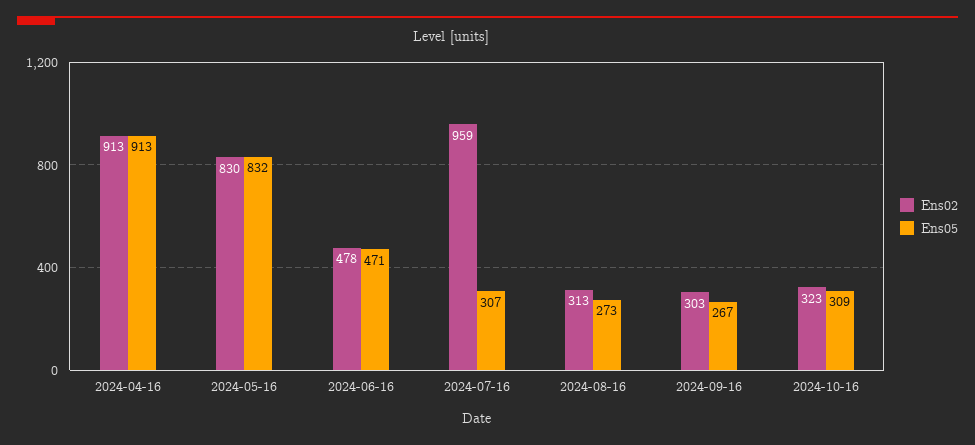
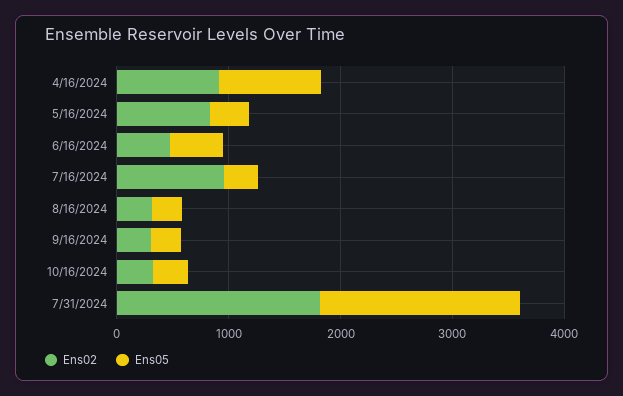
Ens05, 2024-05-16: 832 -> 400
Ens02, 7/31/2024: none -> 1800
Ens05, 7/31/2024: none -> 1800

